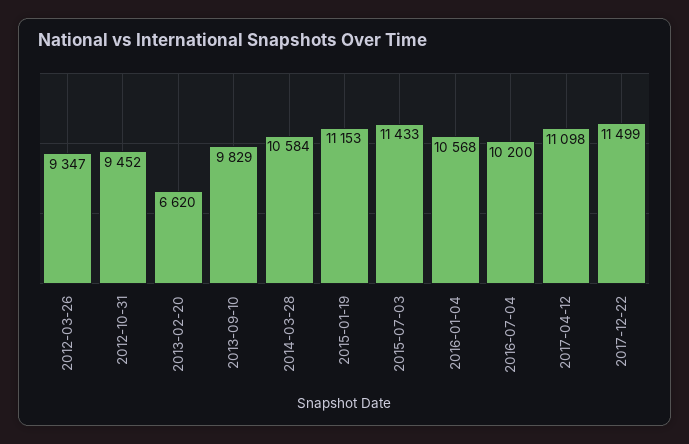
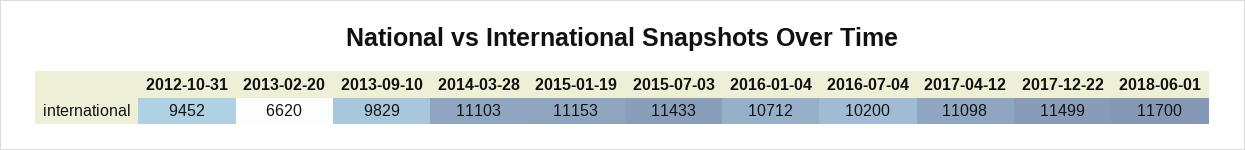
2012-03-26: 9347 -> none
2014-03-28: 10584 -> 11103
2016-01-04: 10568 -> 10712
2018-06-01: none -> 11700

